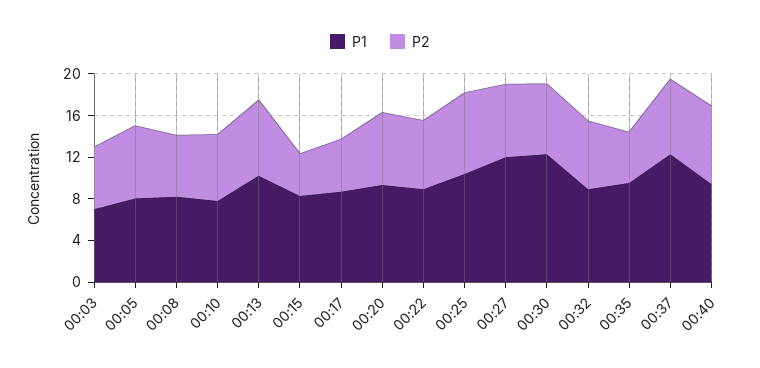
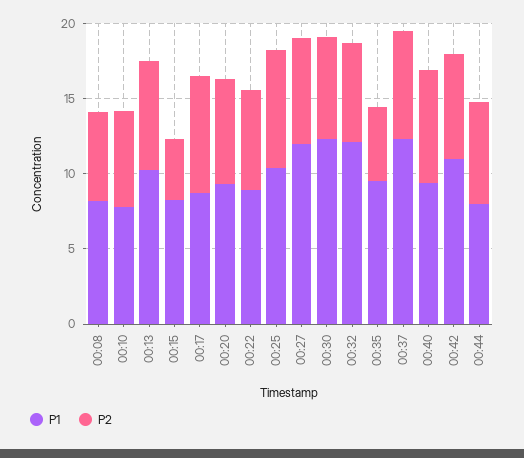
P1, 00:03: 7 -> none
P2, 00:03: 6 -> none
P1, 00:05: 8 -> none
P2, 00:05: 7 -> none
P2, 00:17: 5 -> 8
P1, 00:32: 9 -> 12
P1, 00:42: none -> 11
P2, 00:42: none -> 7
P1, 00:44: none -> 8
P2, 00:44: none -> 7

